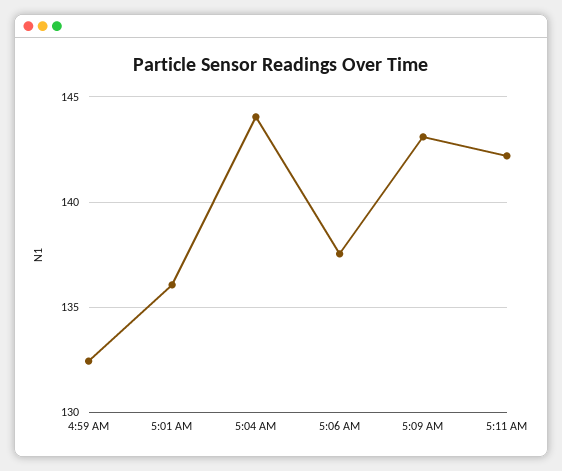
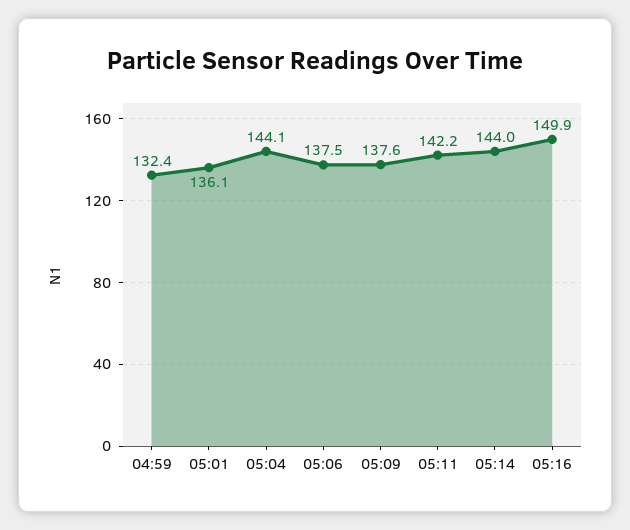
5:09 AM: 143 -> 137.6
05:14: none -> 144
05:16: none -> 149.9

